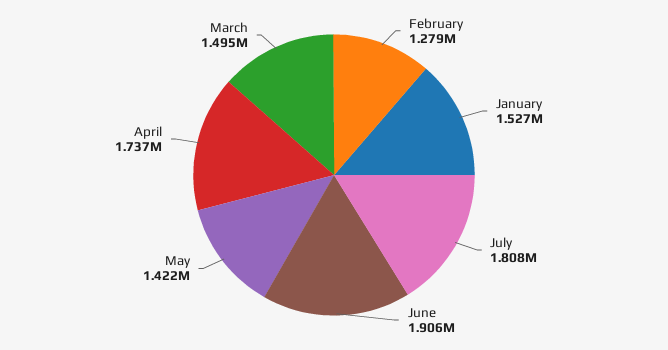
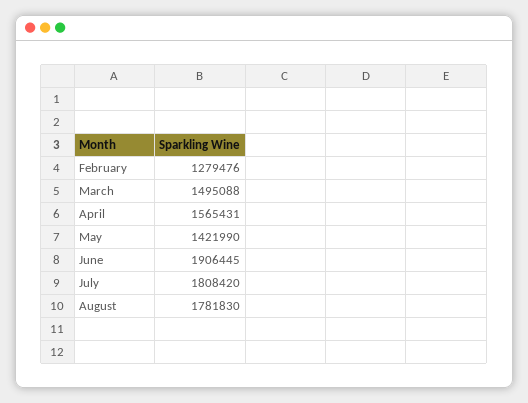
January: 1527000 -> none
April: 1737000 -> 1565431
August: none -> 1781830

